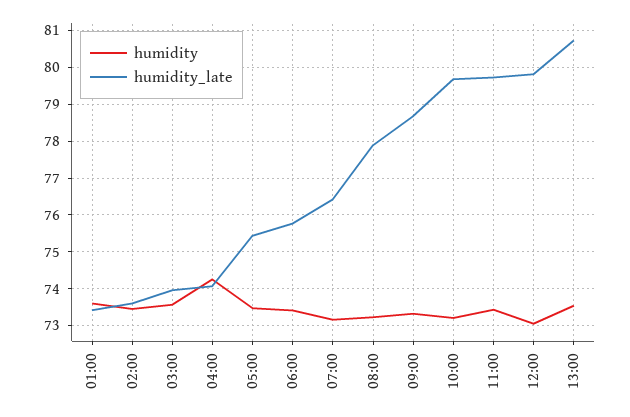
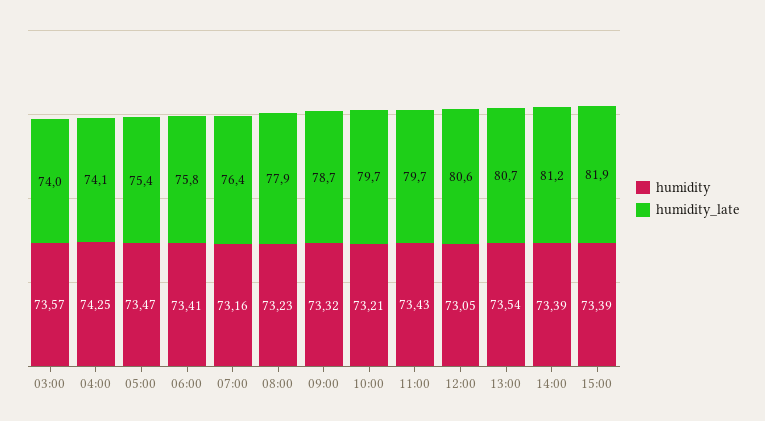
humidity, 01:00: 73.6 -> none
humidity_late, 01:00: 73.4 -> none
humidity, 02:00: 73.4 -> none
humidity_late, 02:00: 73.6 -> none
humidity_late, 12:00: 79.8 -> 80.6
humidity, 14:00: none -> 73.39
humidity_late, 14:00: none -> 81.2
humidity, 15:00: none -> 73.39
humidity_late, 15:00: none -> 81.9

